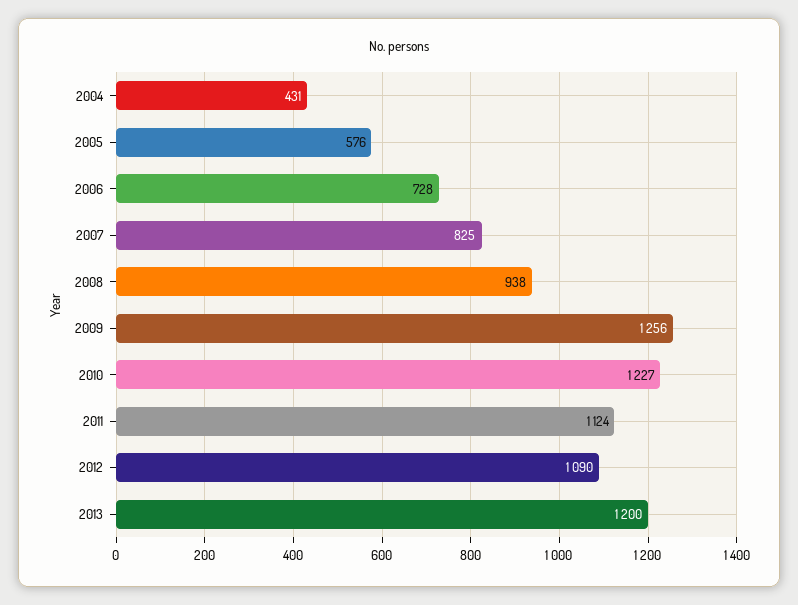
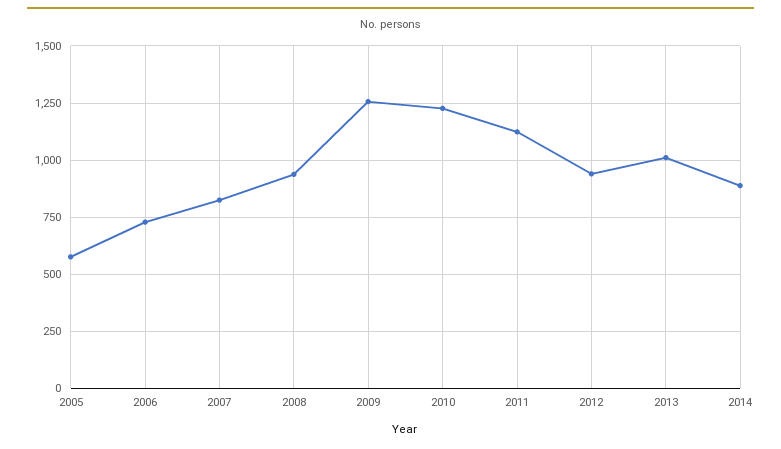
2004: 431 -> none
2012: 1090 -> 950
2013: 1200 -> 1000
2014: none -> 900

